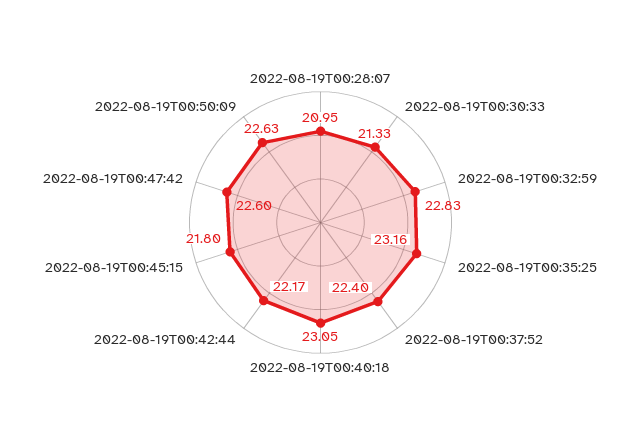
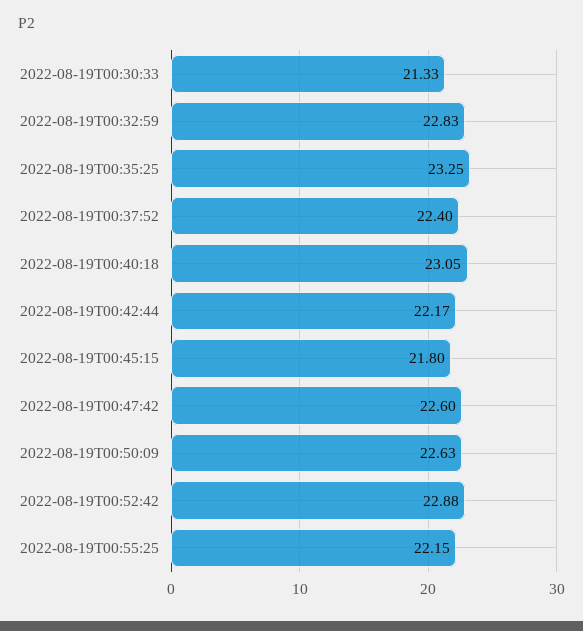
2022-08-19T00:28:07: 20.95 -> none
2022-08-19T00:35:25: 23.16 -> 23.25
2022-08-19T00:52:42: none -> 22.88
2022-08-19T00:55:25: none -> 22.15

